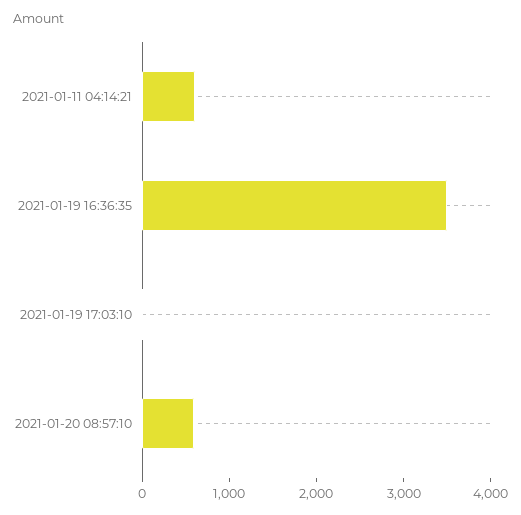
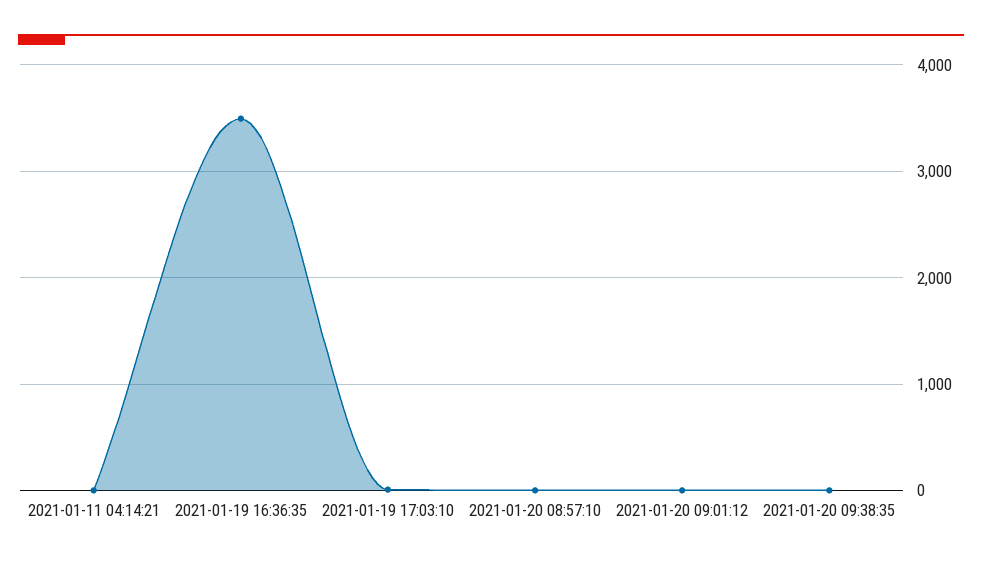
2021-01-11 04:14:21: 600 -> 0
2021-01-20 08:57:10: 600 -> 0
2021-01-20 09:01:12: none -> 0
2021-01-20 09:38:35: none -> 0

